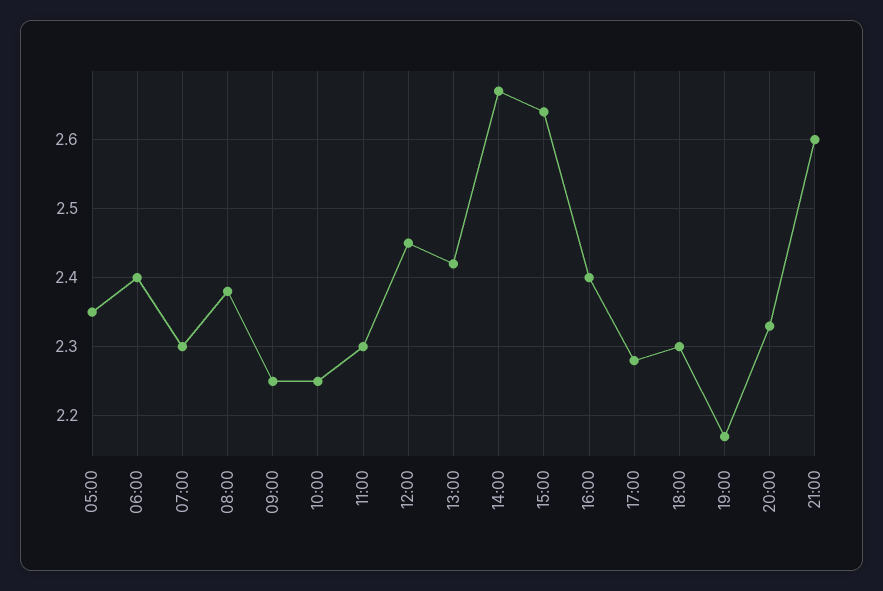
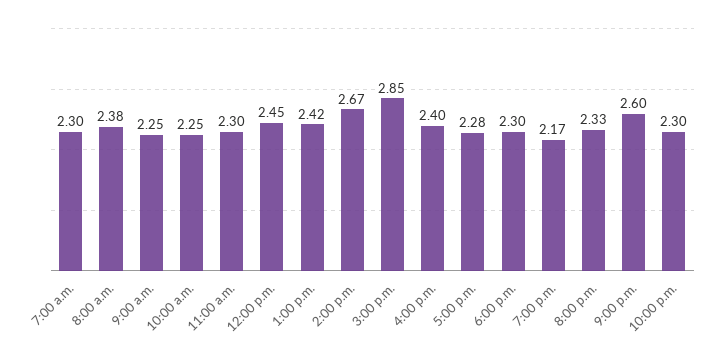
05:00: 2.35 -> none
06:00: 2.4 -> none
15:00: 2.64 -> 2.85
10:00 p.m.: none -> 2.3

